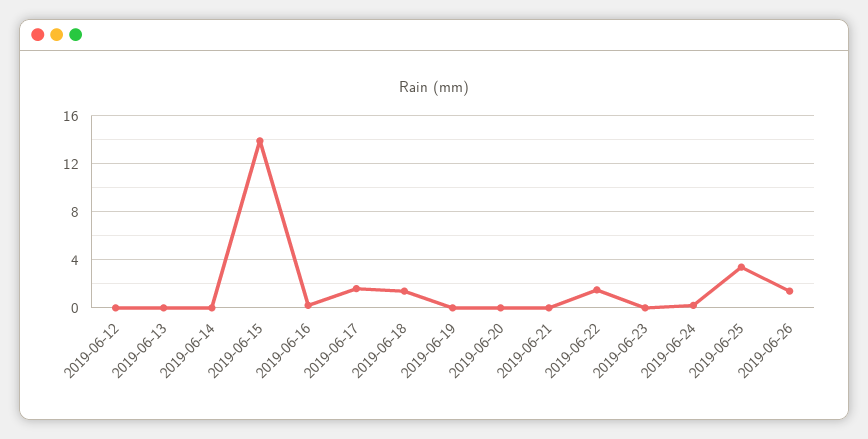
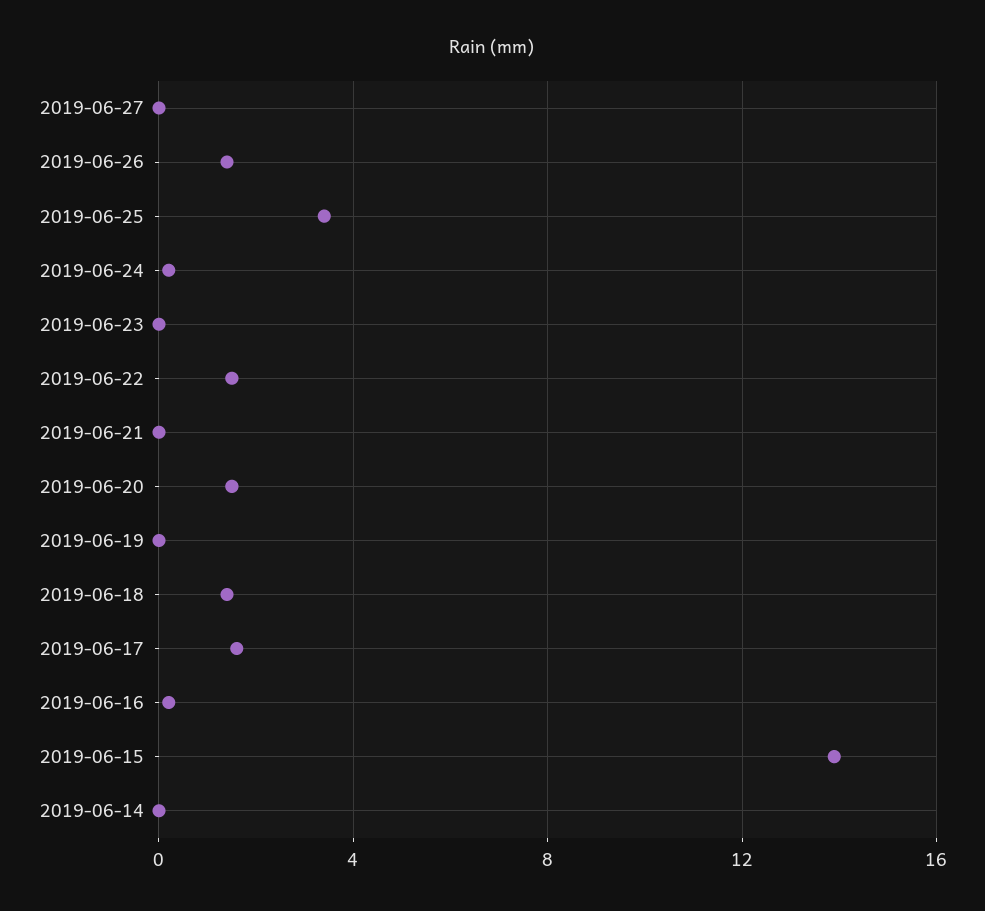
2019-06-12: 0 -> none
2019-06-13: 0 -> none
2019-06-20: 0 -> 1.5
2019-06-27: none -> 0

